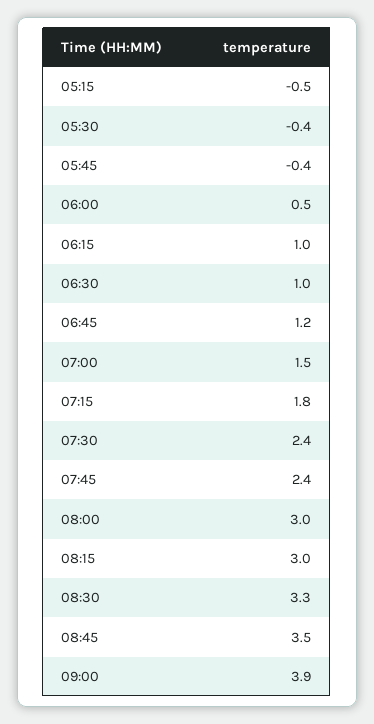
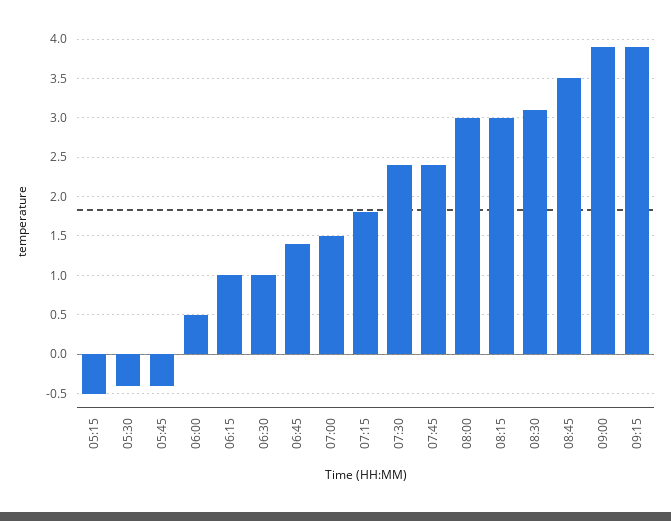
06:45: 1.2 -> 1.4
08:30: 3.3 -> 3.1
09:15: none -> 3.9

